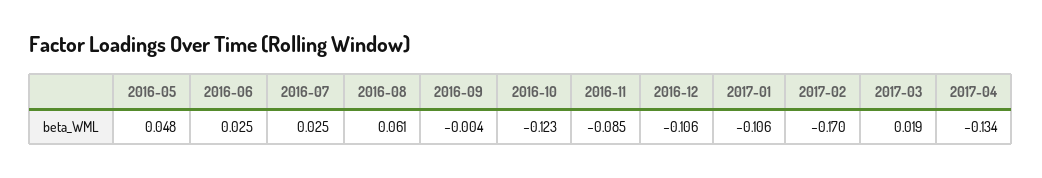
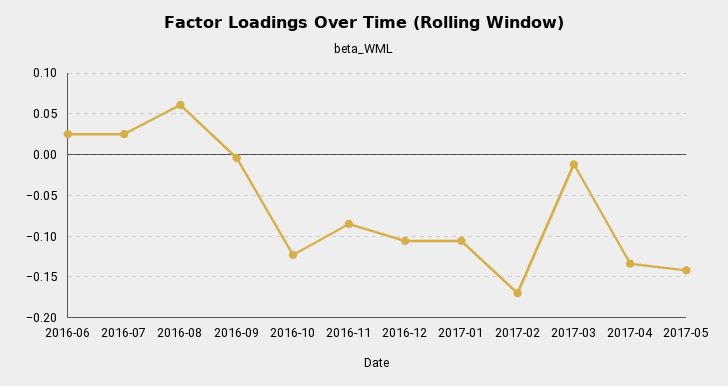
2016-05: 0.048 -> none
2017-03: 0.019 -> -0.01
2017-05: none -> -0.14

